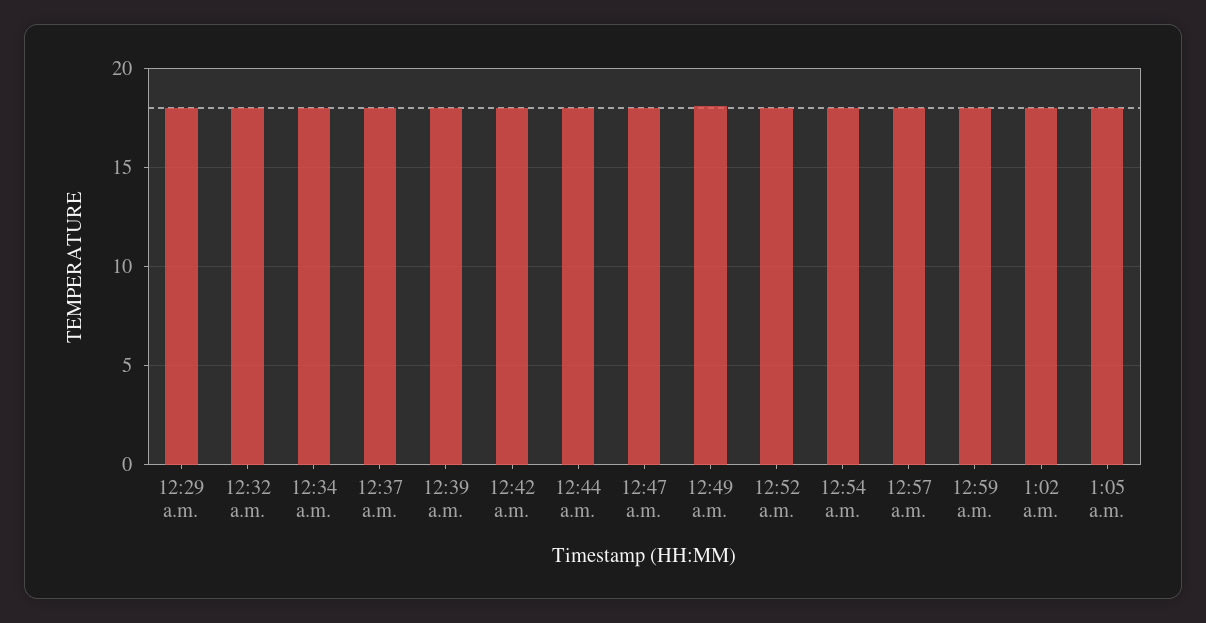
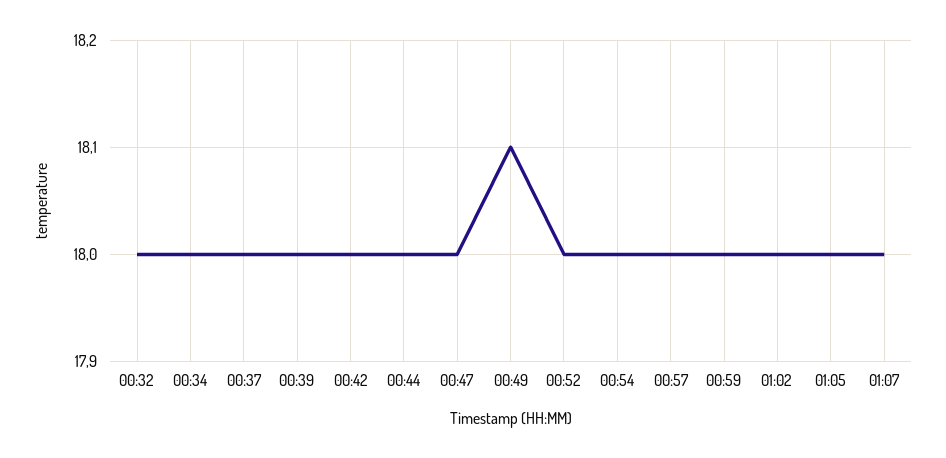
12:29 a.m.: 18 -> none
01:07: none -> 18

